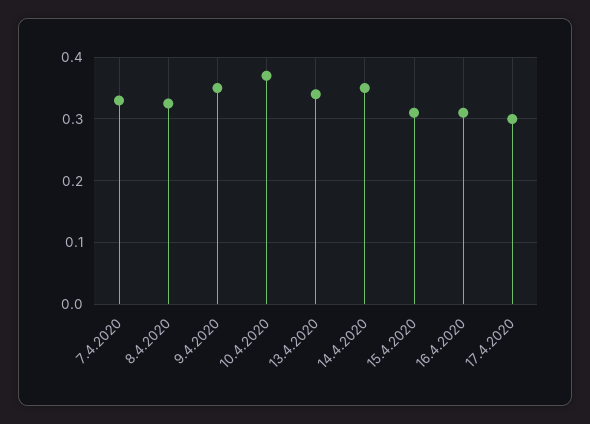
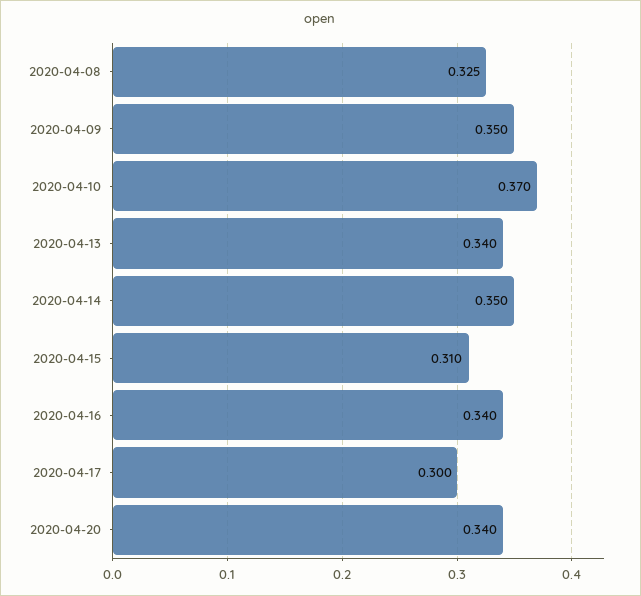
7.4.2020: 0.33 -> none
16.4.2020: 0.31 -> 0.34
2020-04-20: none -> 0.34

